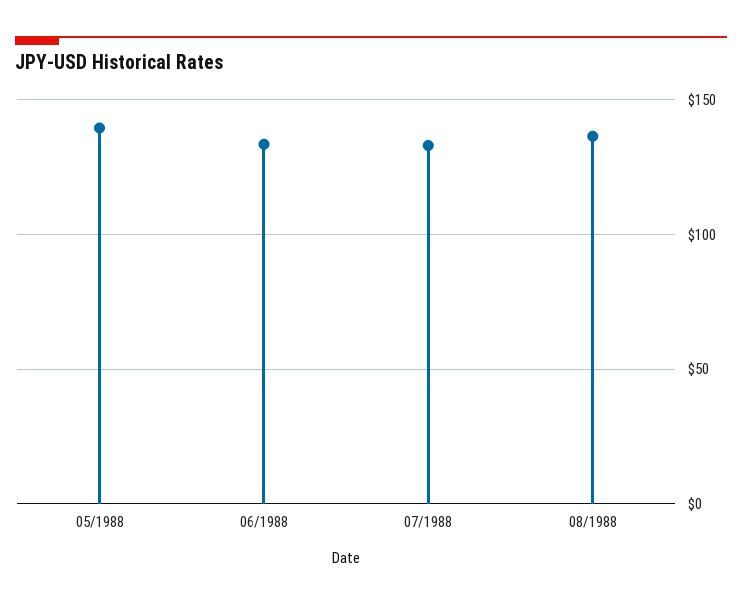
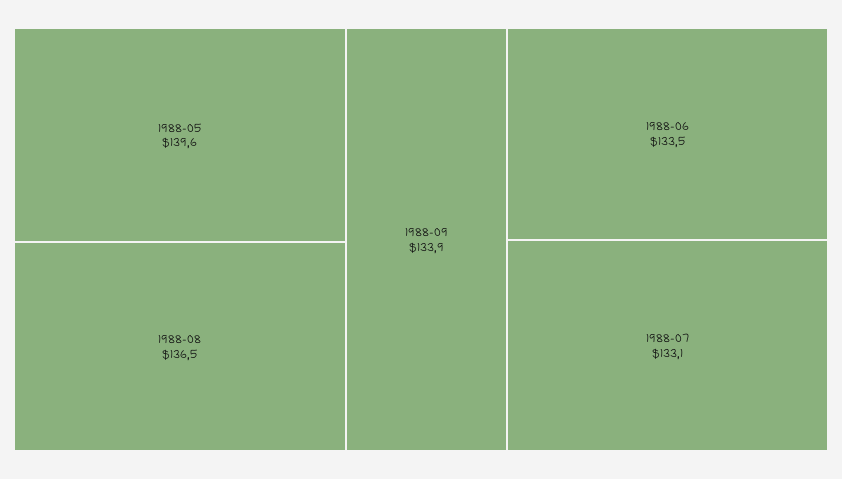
1988-09: none -> 133.9

